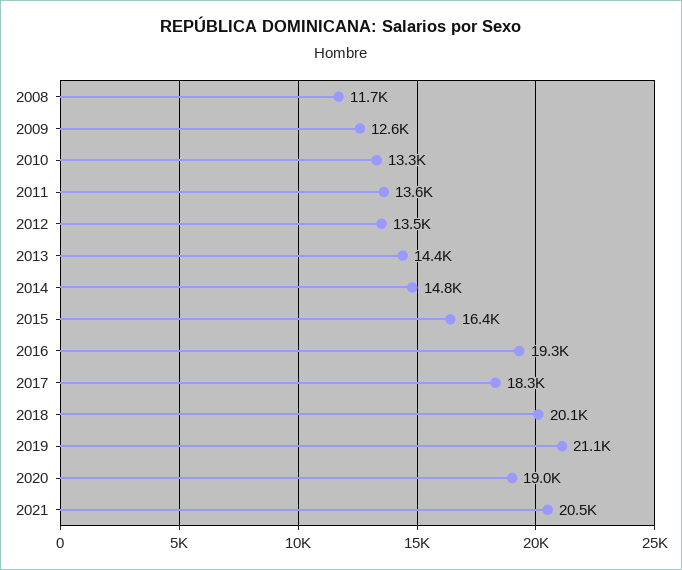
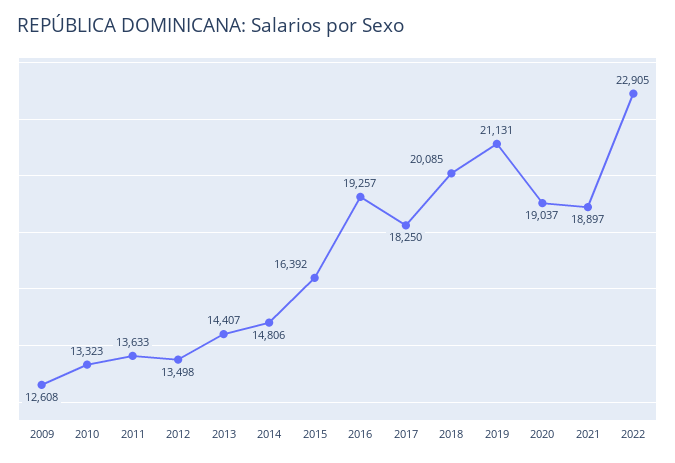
2008: 11700 -> none
2021: 20500 -> 18897
2022: none -> 22905

